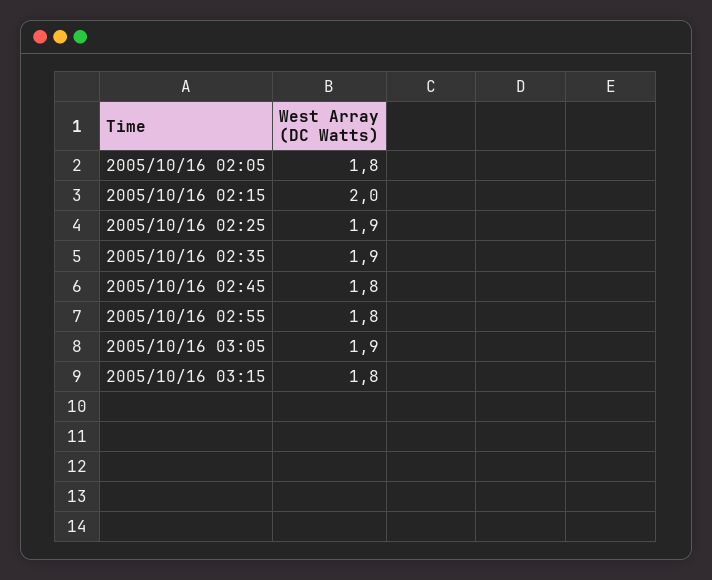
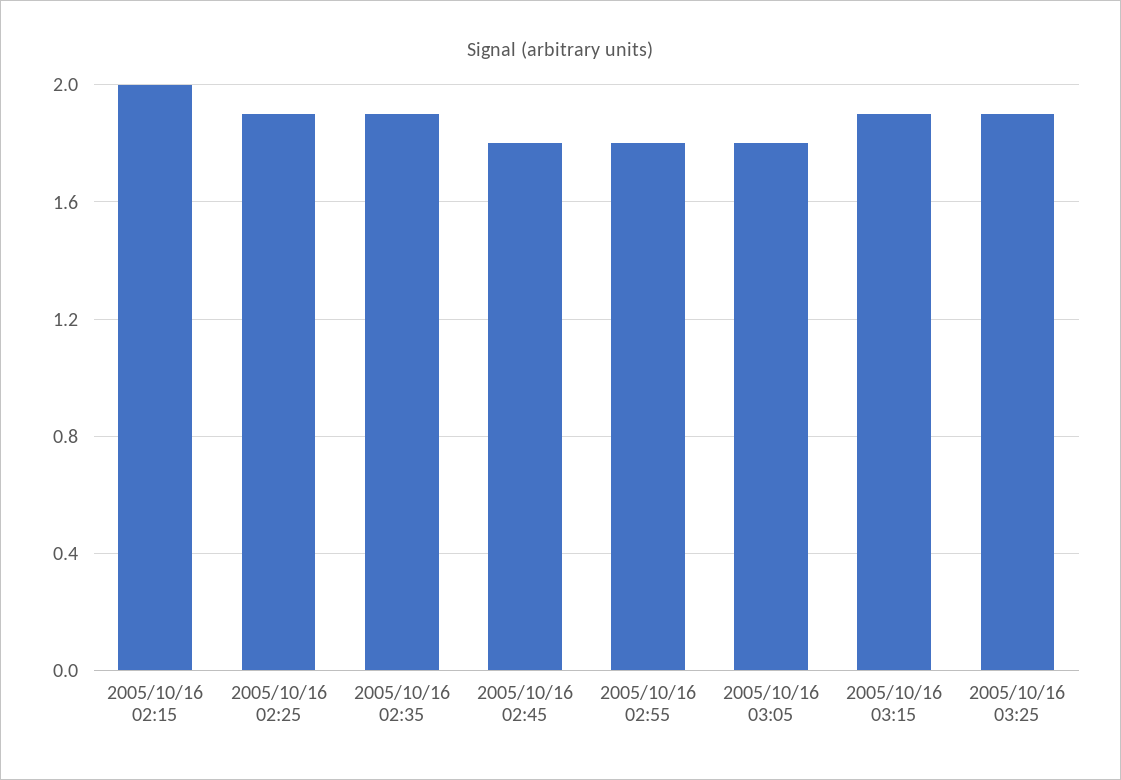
2005/10/16 02:05: 1.8 -> none
2005/10/16 03:05: 1.9 -> 1.8
2005/10/16 03:15: 1.8 -> 1.9
2005/10/16 03:25: none -> 1.9

